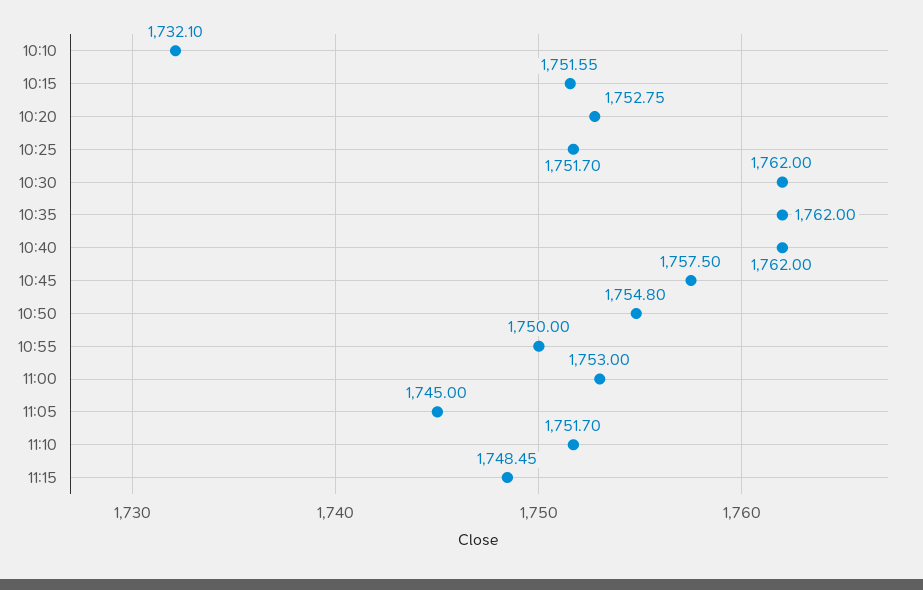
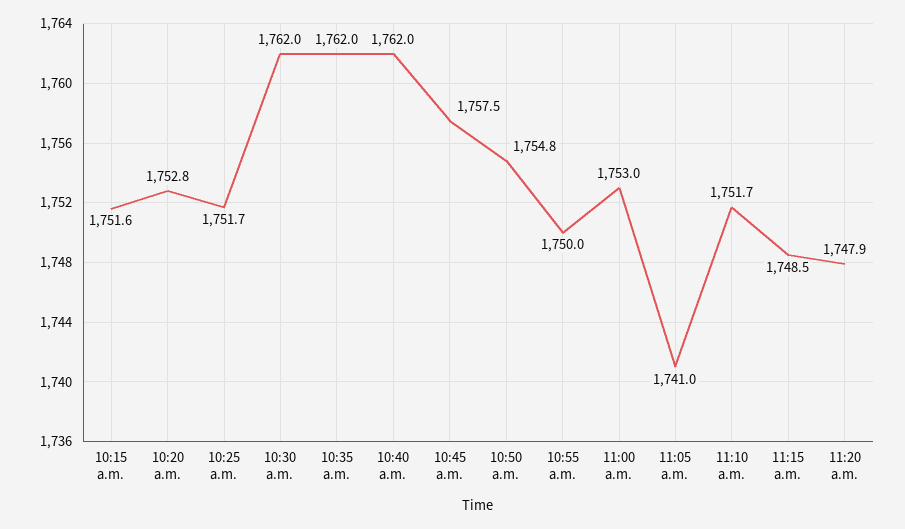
10:10: 1732.1 -> none
11:05: 1745 -> 1741
11:20 a.m.: none -> 1747.9

